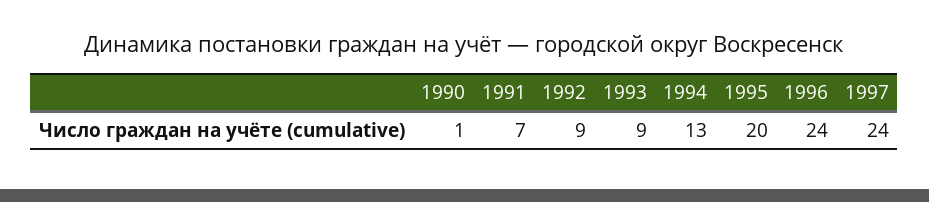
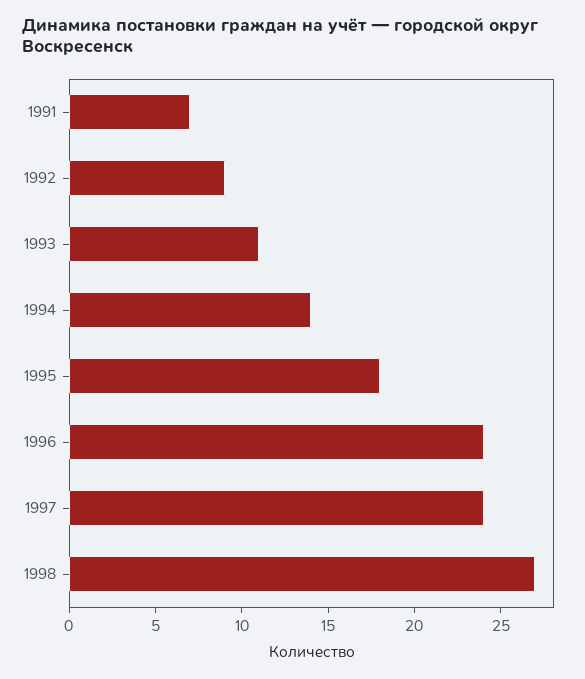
1990: 1 -> none
1993: 9 -> 11
1994: 13 -> 14
1995: 20 -> 18
1998: none -> 27

